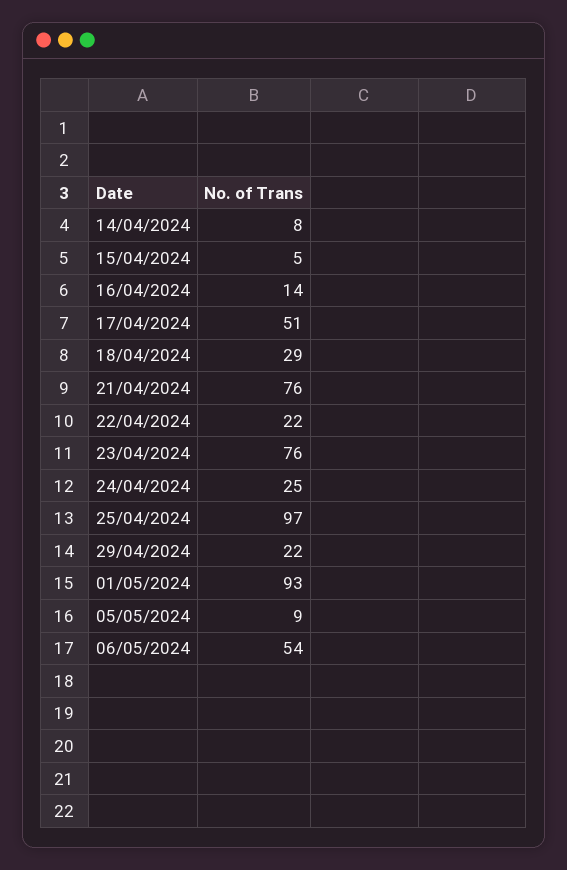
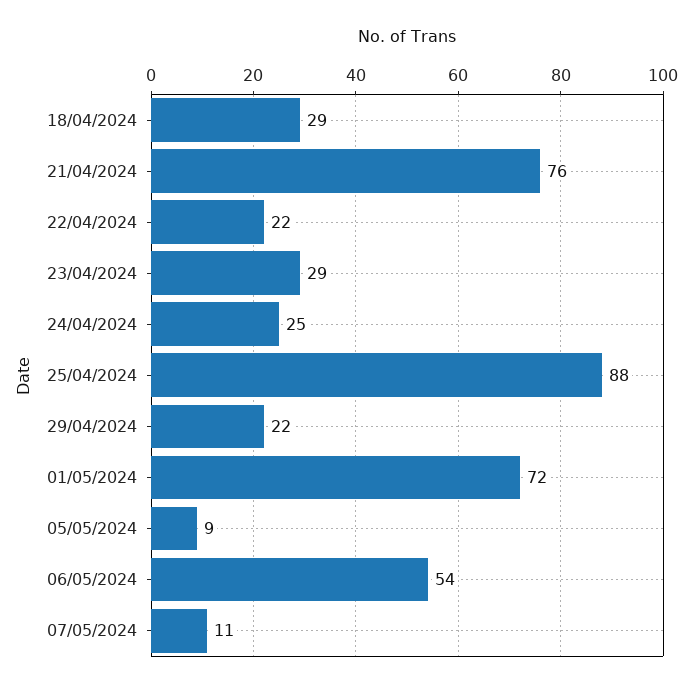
14/04/2024: 8 -> none
15/04/2024: 5 -> none
16/04/2024: 14 -> none
17/04/2024: 51 -> none
23/04/2024: 76 -> 29
25/04/2024: 97 -> 88
01/05/2024: 93 -> 72
07/05/2024: none -> 11

